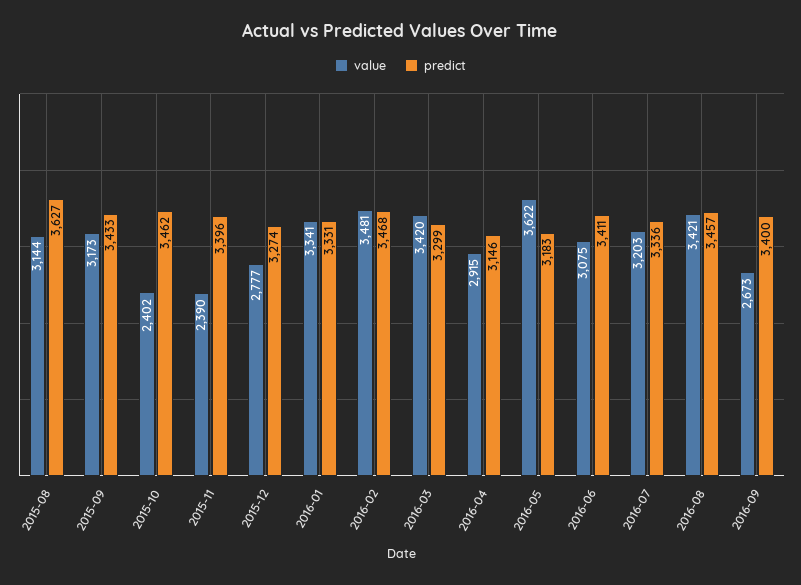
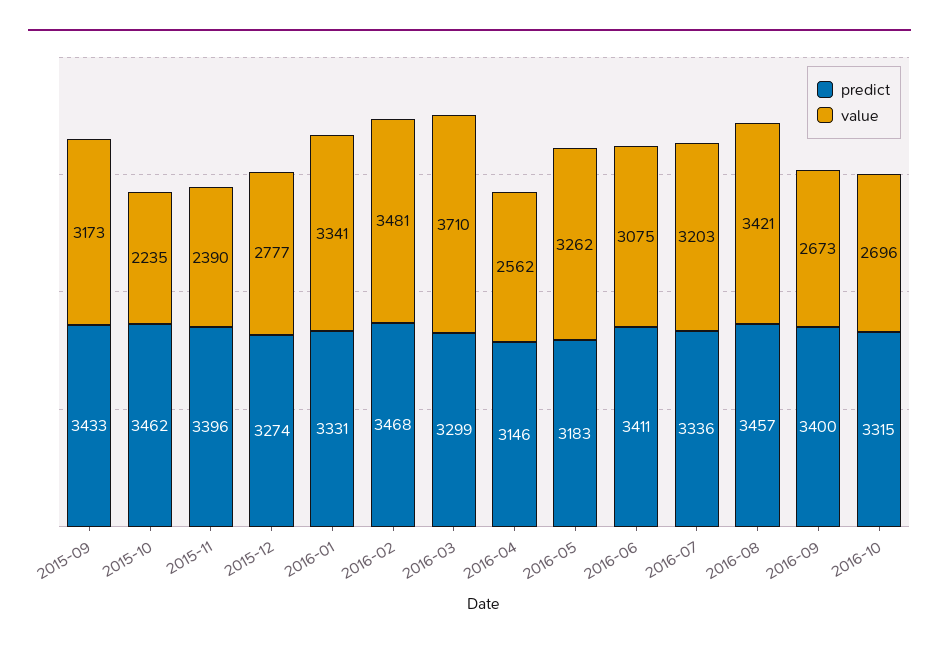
value, 2015-08: 3144 -> none
predict, 2015-08: 3627 -> none
value, 2015-10: 2402 -> 2235
value, 2016-03: 3420 -> 3710
value, 2016-04: 2915 -> 2562
value, 2016-05: 3622 -> 3262
predict, 2016-10: none -> 3315
value, 2016-10: none -> 2696

